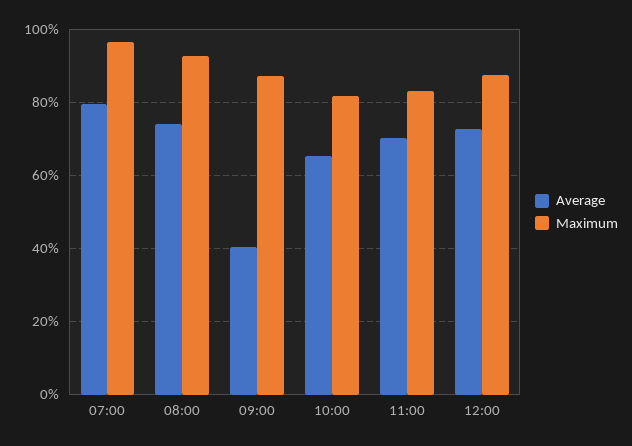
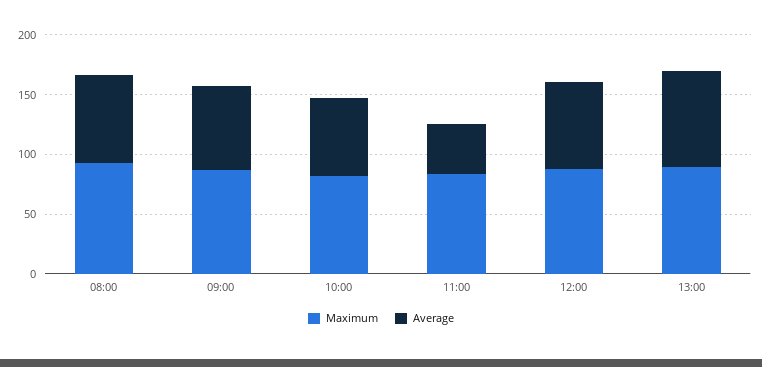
Average, 07:00: 80 -> none
Maximum, 07:00: 96 -> none
Average, 09:00: 40 -> 70
Average, 11:00: 70 -> 40
Maximum, 13:00: none -> 90
Average, 13:00: none -> 80

